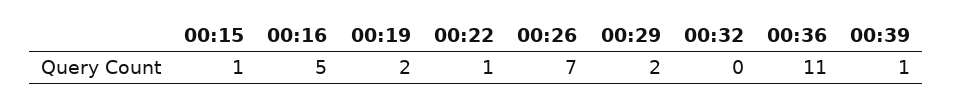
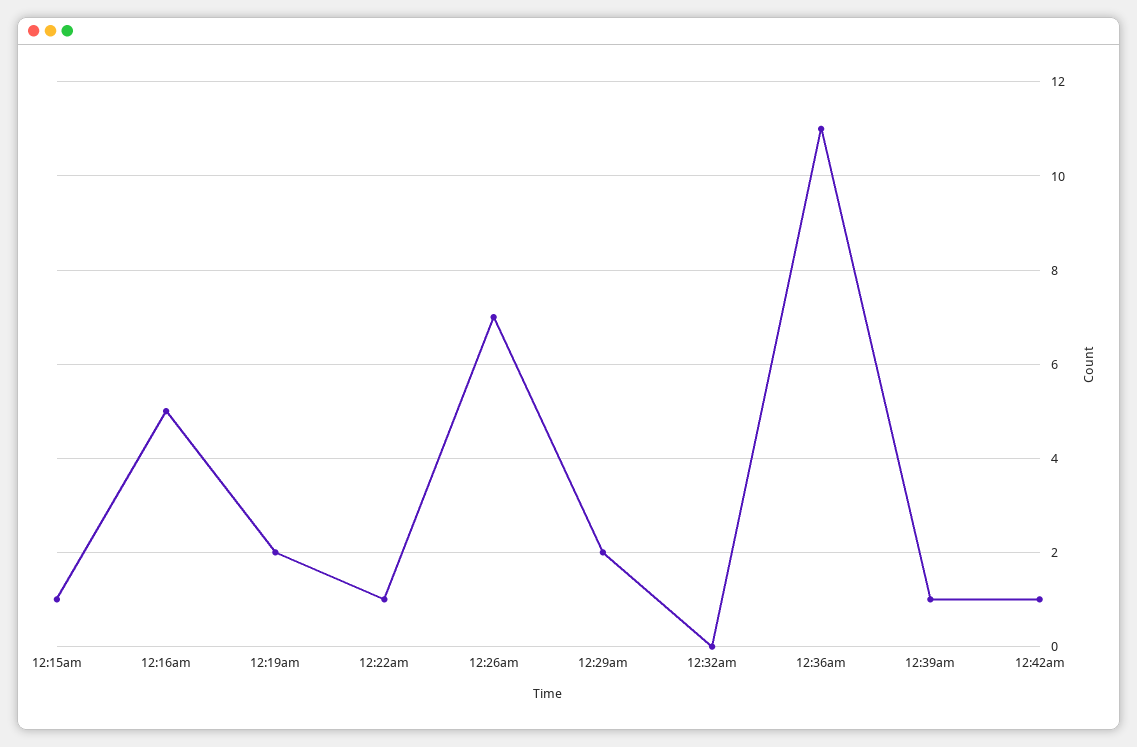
12:42am: none -> 1

